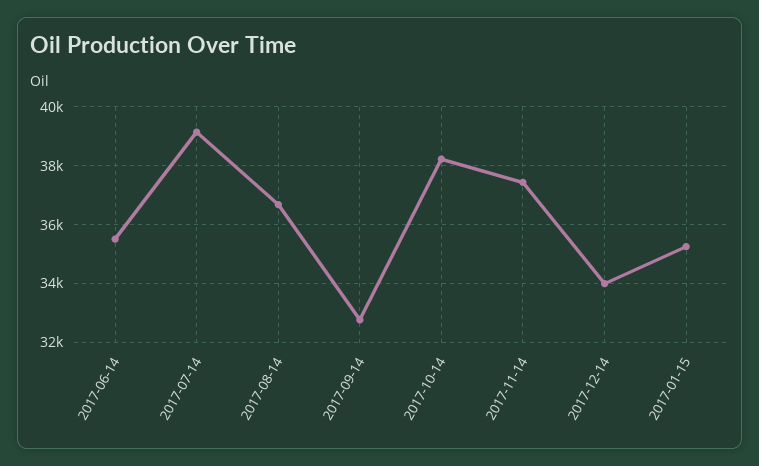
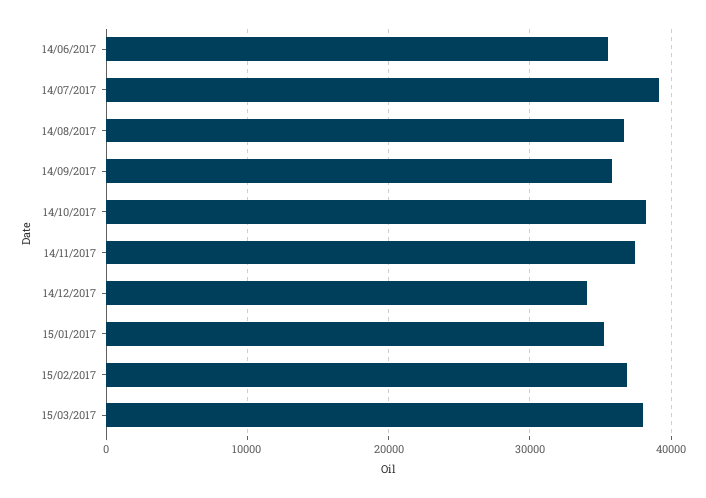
2017-09-14: 32750 -> 36000
15/02/2017: none -> 37000
15/03/2017: none -> 38000

